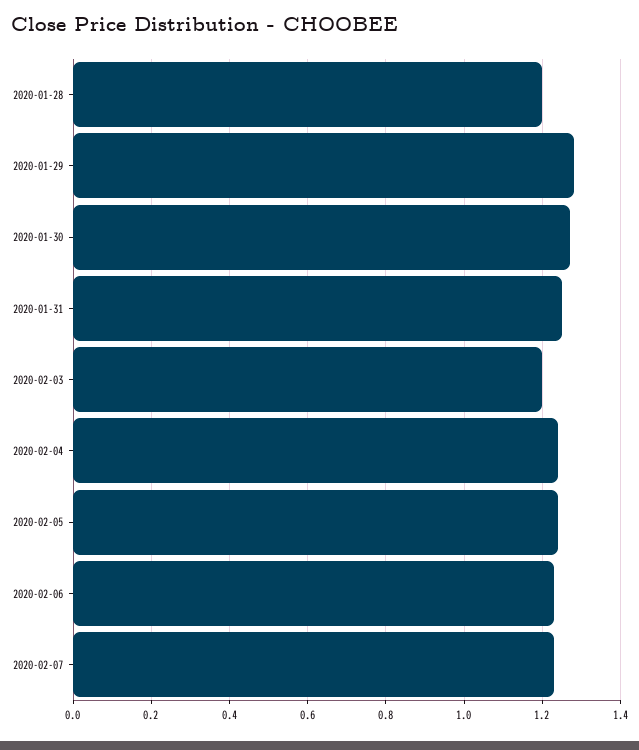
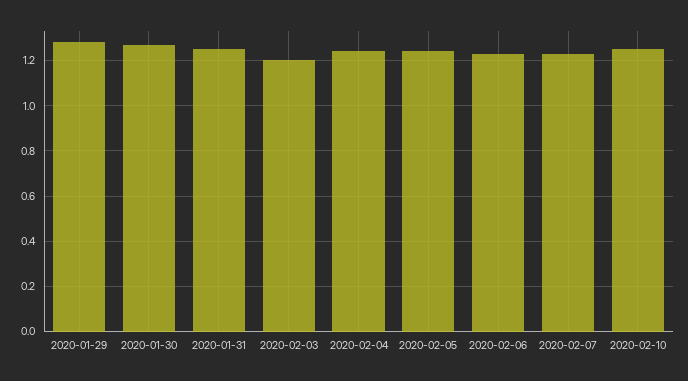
2020-01-28: 1.2 -> none
2020-02-10: none -> 1.25

